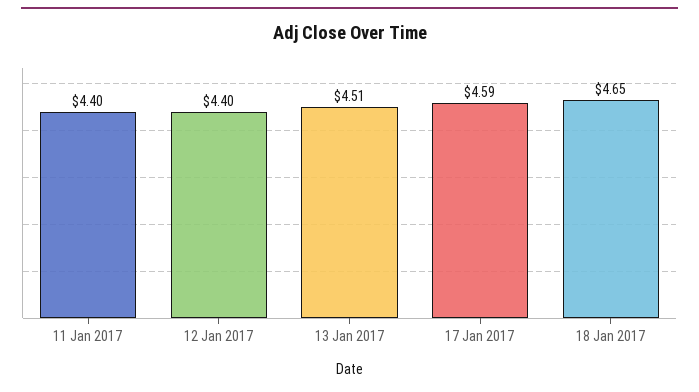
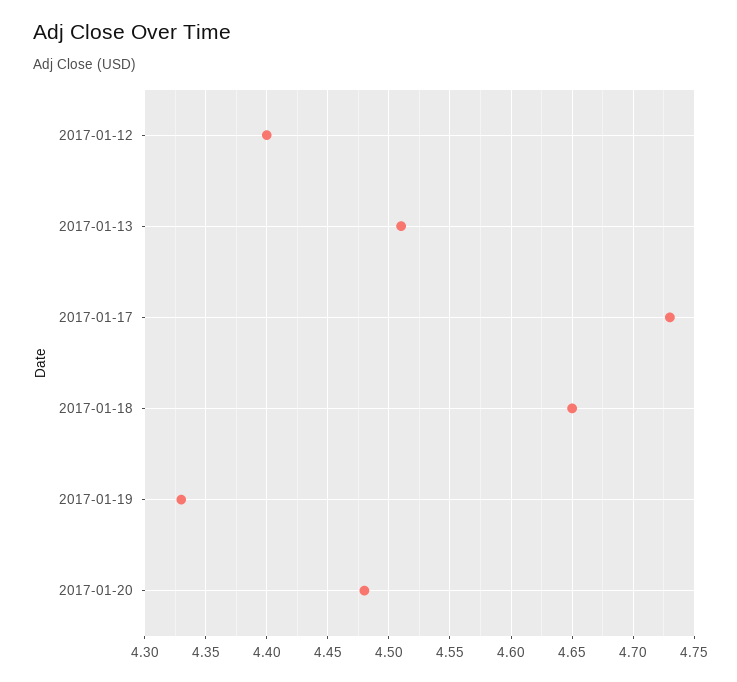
11 Jan 2017: 4.4 -> none
17 Jan 2017: 4.59 -> 4.73
2017-01-19: none -> 4.33
2017-01-20: none -> 4.48

